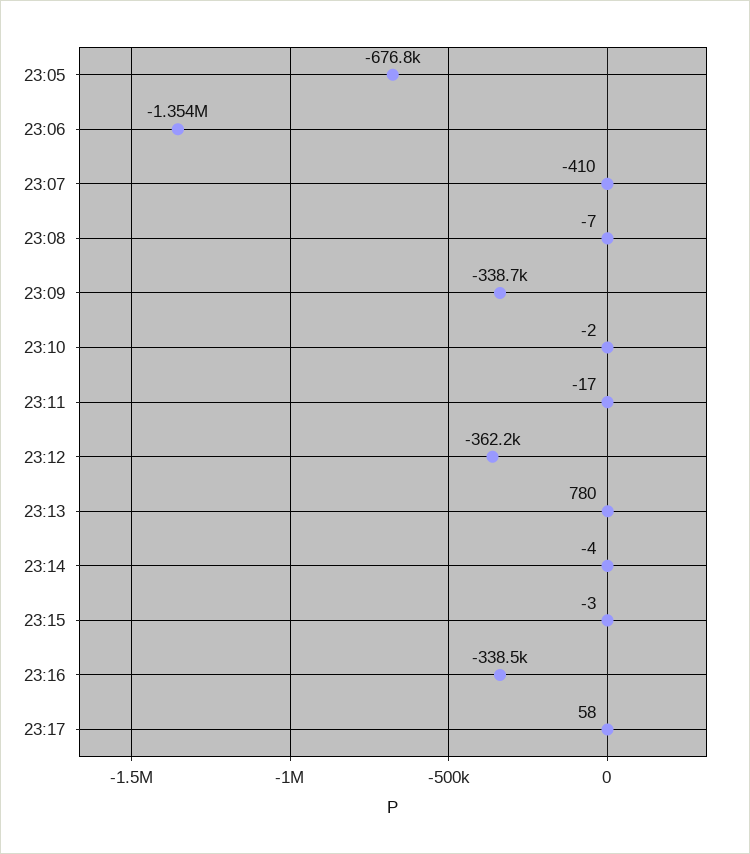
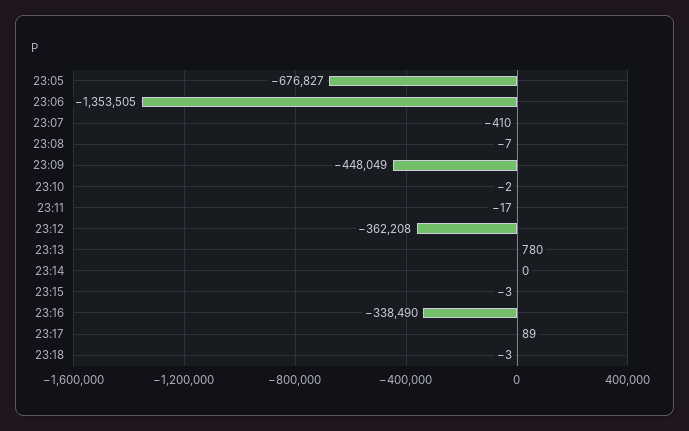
23:09: -338700 -> -448049
23:14: -4 -> 0
23:17: 58 -> 89
23:18: none -> -3

